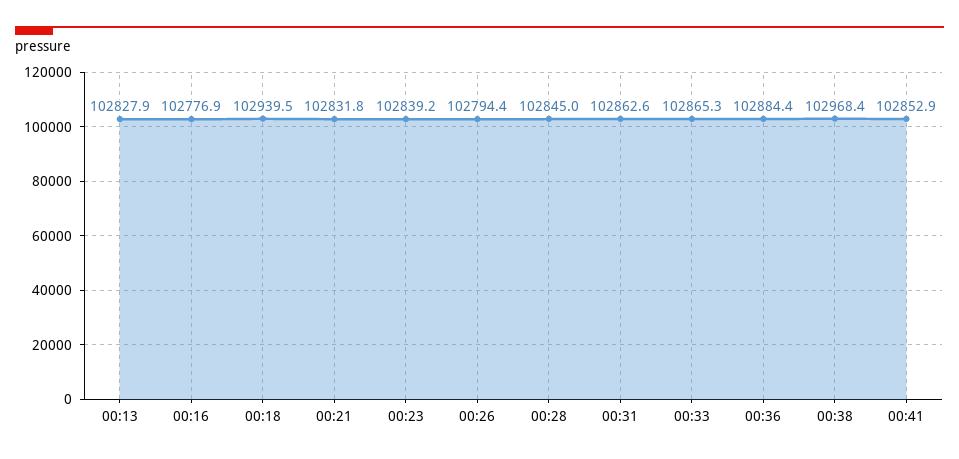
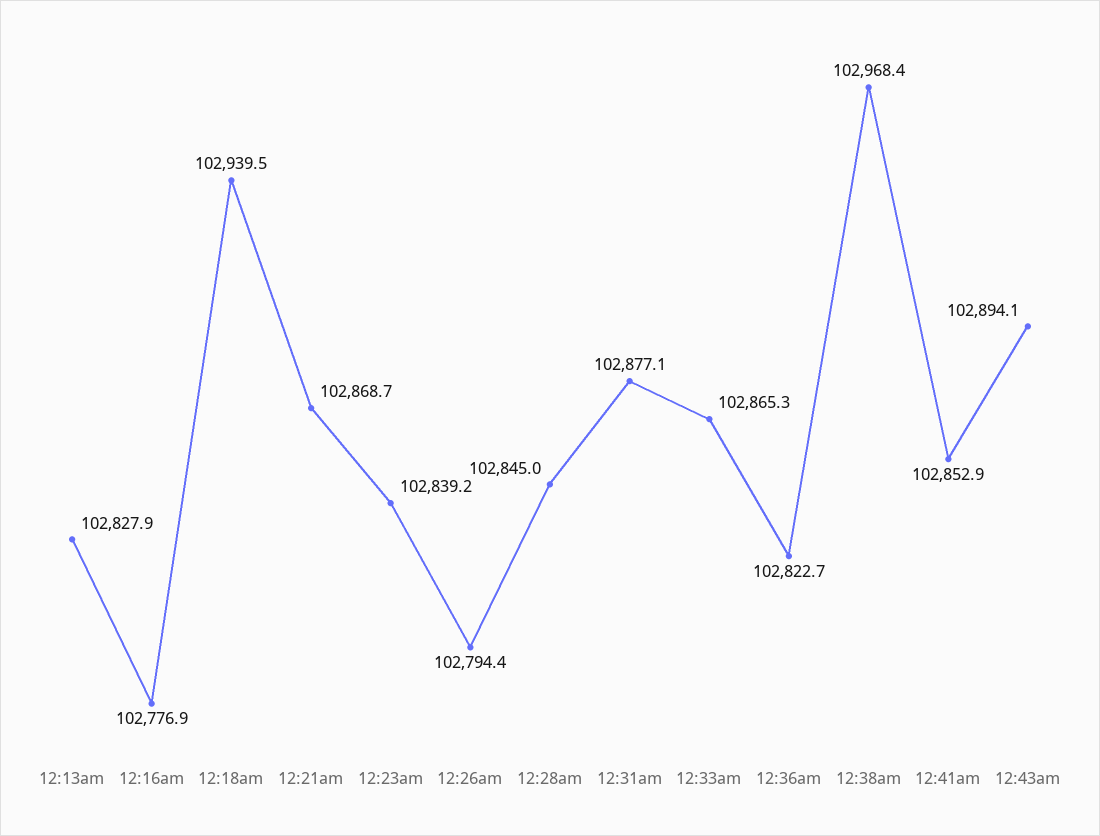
00:21: 102831.8 -> 102868.7
00:31: 102862.6 -> 102877.1
00:36: 102884.4 -> 102822.7
12:43am: none -> 102894.1

